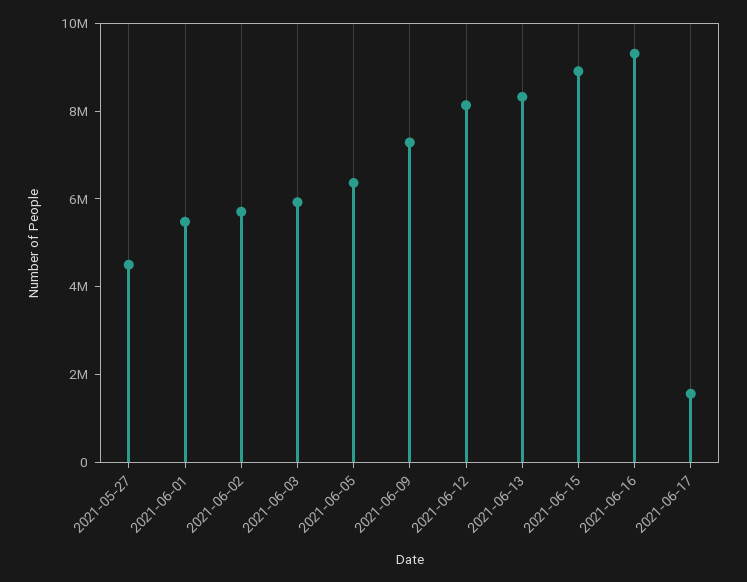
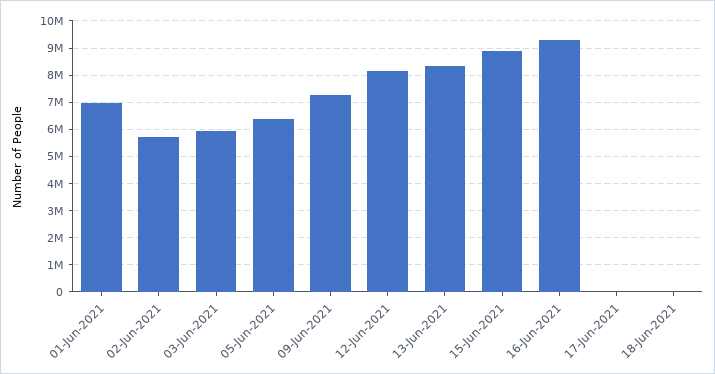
2021-05-27: 4500000 -> none
2021-06-01: 5500000 -> 7000000
2021-06-17: 1500000 -> 0
18-Jun-2021: none -> 0

